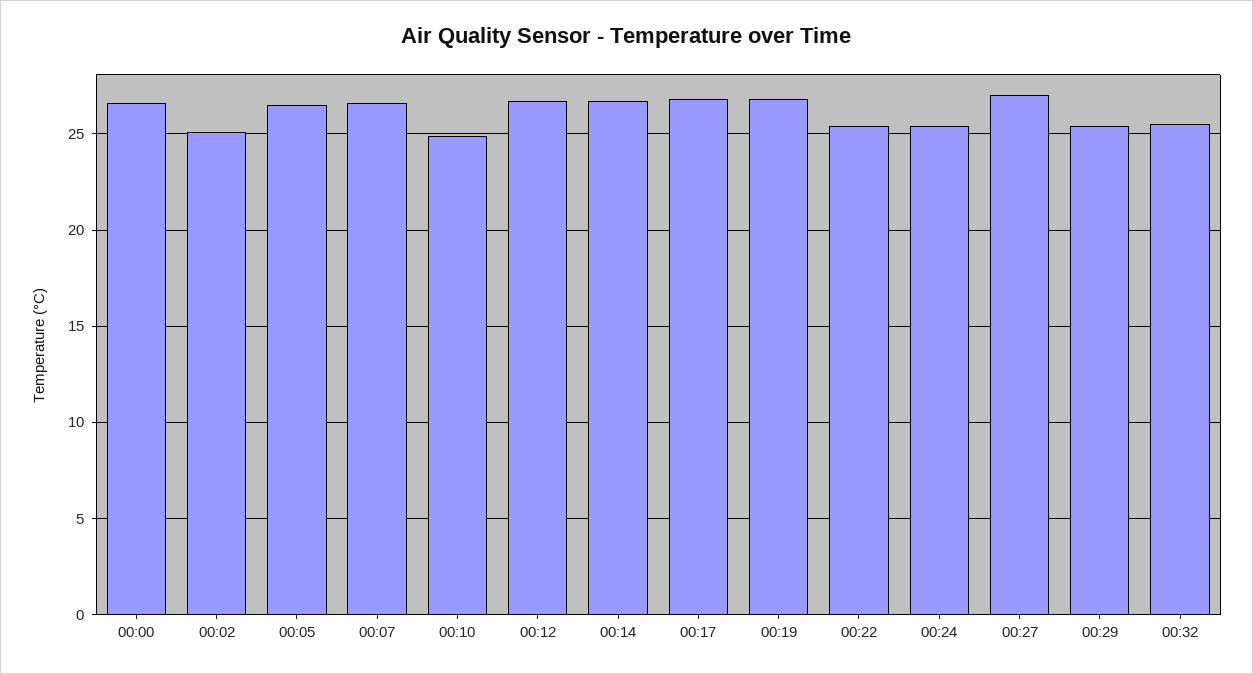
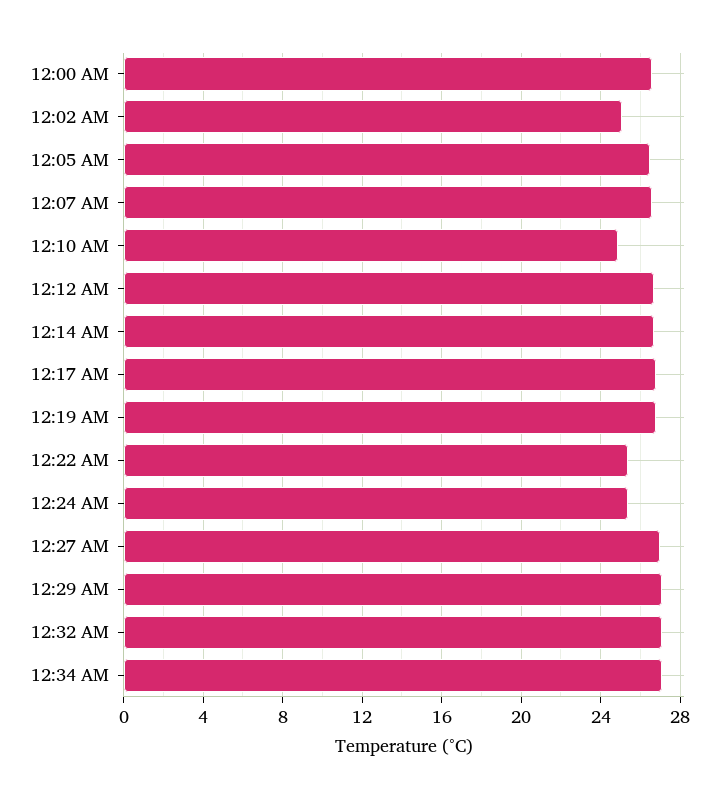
00:29: 25.5 -> 27
00:32: 25.5 -> 27
12:34 AM: none -> 27

